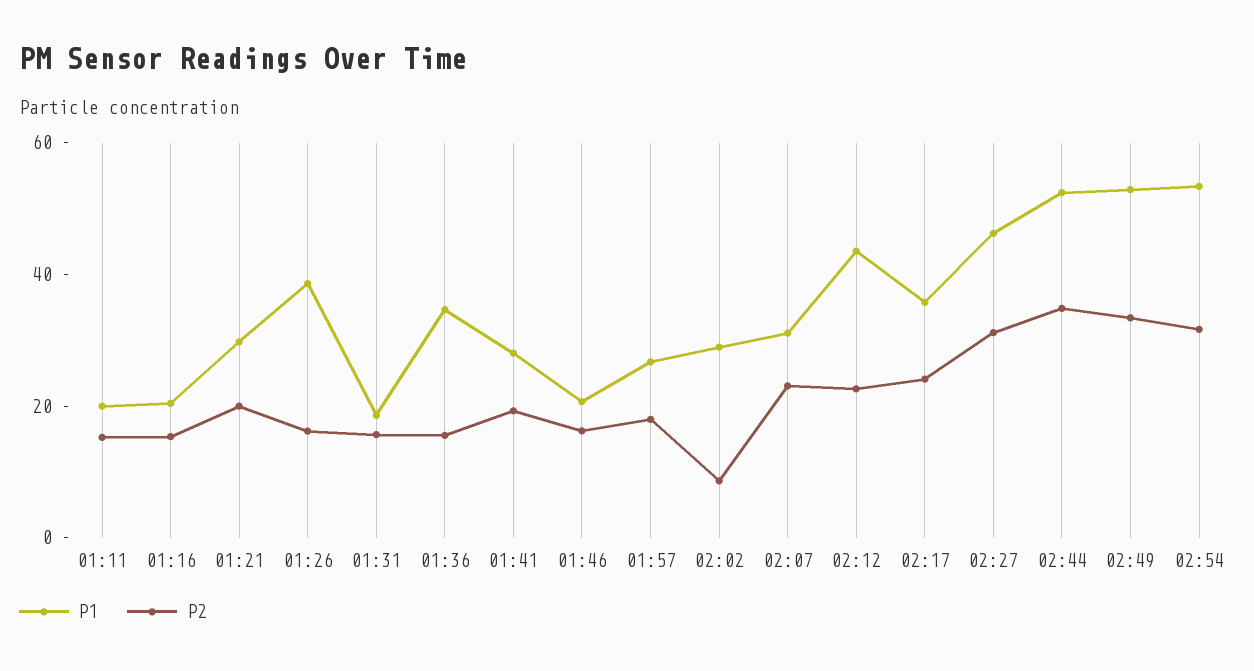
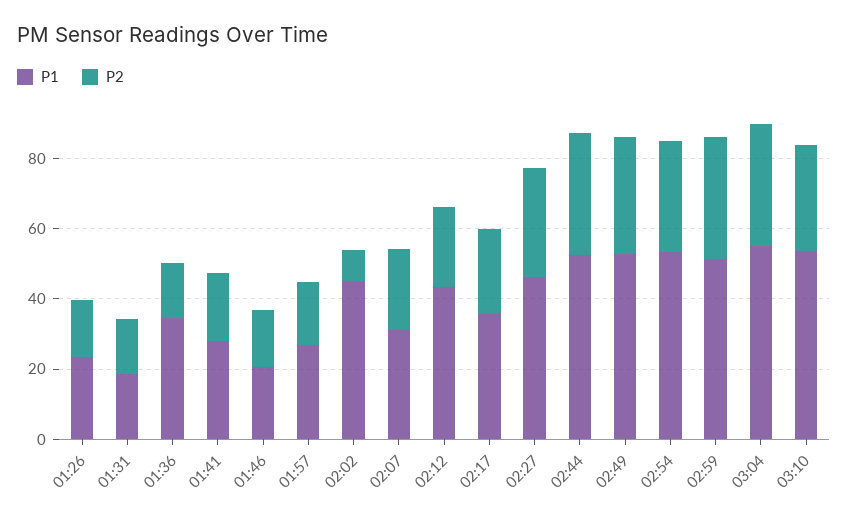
P1, 01:11: 20 -> none
P2, 01:11: 15 -> none
P1, 01:16: 20 -> none
P2, 01:16: 15 -> none
P1, 01:21: 30 -> none
P2, 01:21: 20 -> none
P1, 01:26: 40 -> 25
P1, 02:02: 30 -> 45
P1, 02:59: none -> 50
P2, 02:59: none -> 35
P1, 03:04: none -> 55
P2, 03:04: none -> 35
P1, 03:10: none -> 55
P2, 03:10: none -> 30

